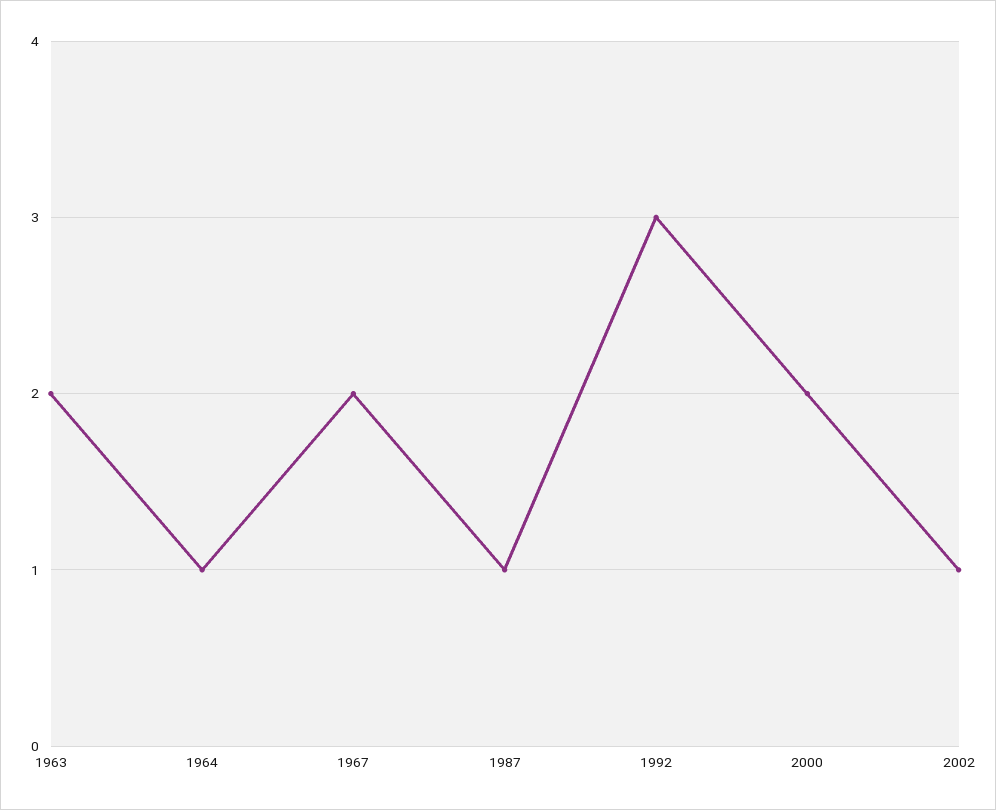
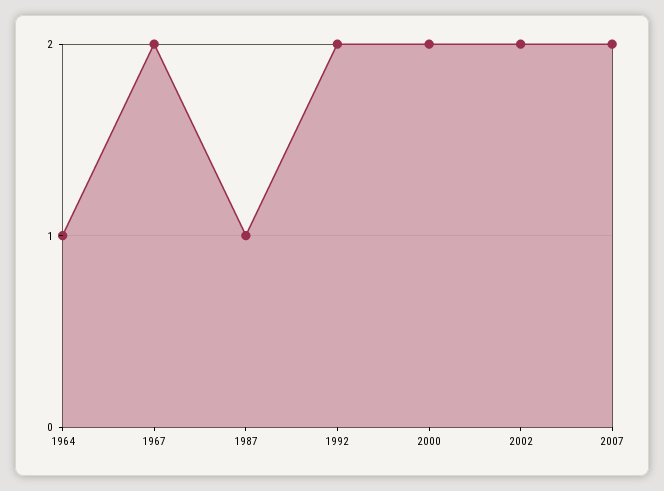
1963: 2 -> none
1992: 3 -> 2
2002: 1 -> 2
2007: none -> 2

